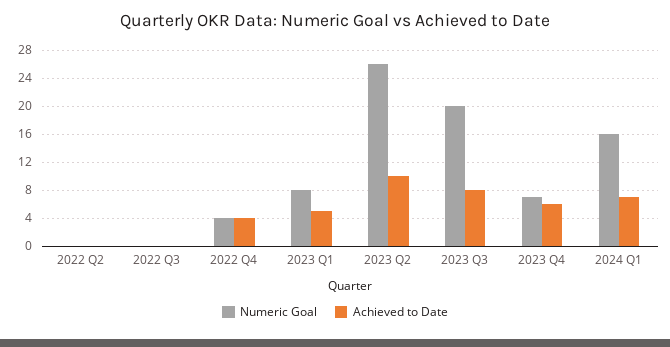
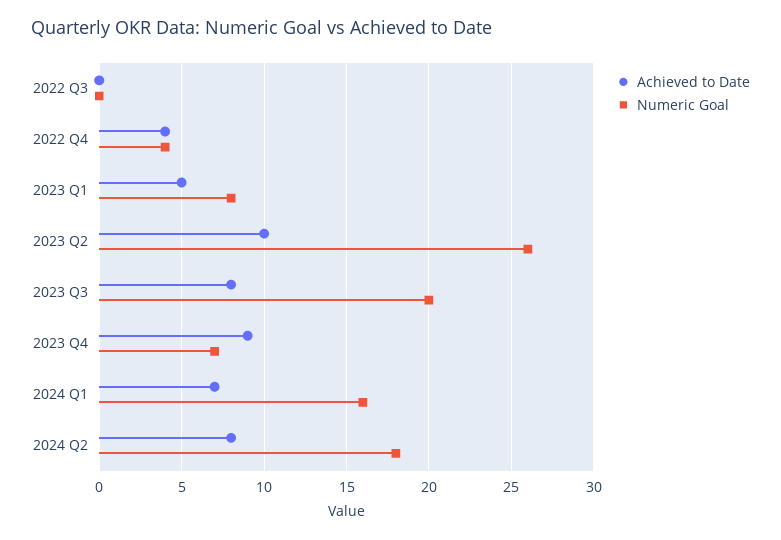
Numeric Goal, 2022 Q2: 0 -> none
Achieved to Date, 2022 Q2: 0 -> none
Achieved to Date, 2023 Q4: 6 -> 9
Achieved to Date, 2024 Q2: none -> 8
Numeric Goal, 2024 Q2: none -> 18

